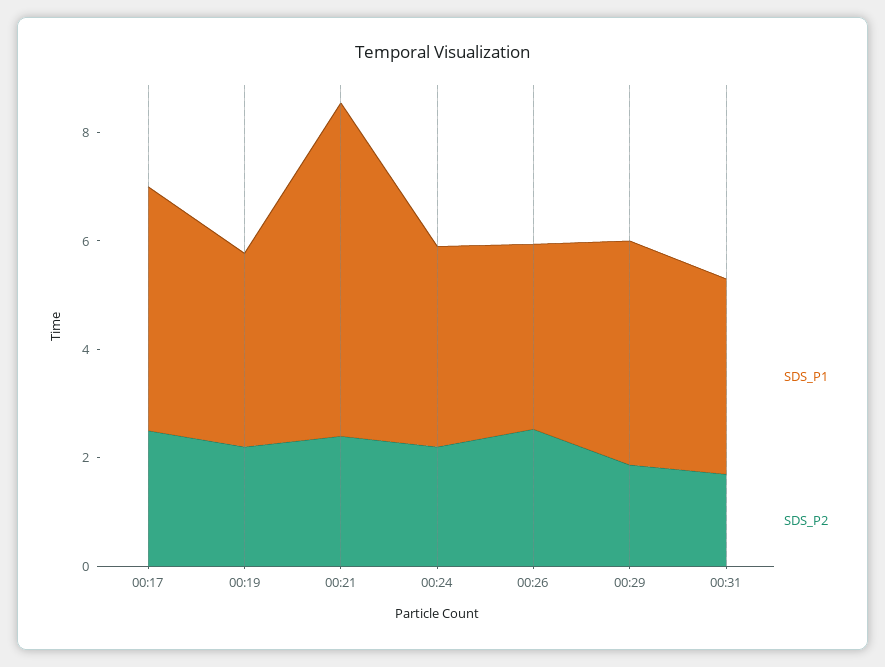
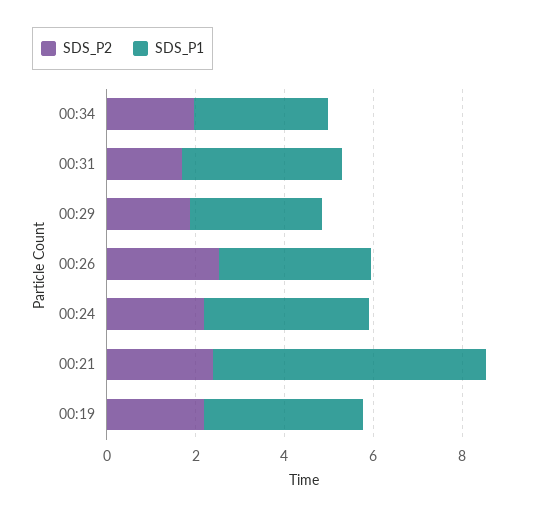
SDS_P1, 00:17: 4.5 -> none
SDS_P2, 00:17: 2.5 -> none
SDS_P1, 00:29: 4 -> 3
SDS_P2, 00:34: none -> 2
SDS_P1, 00:34: none -> 3

